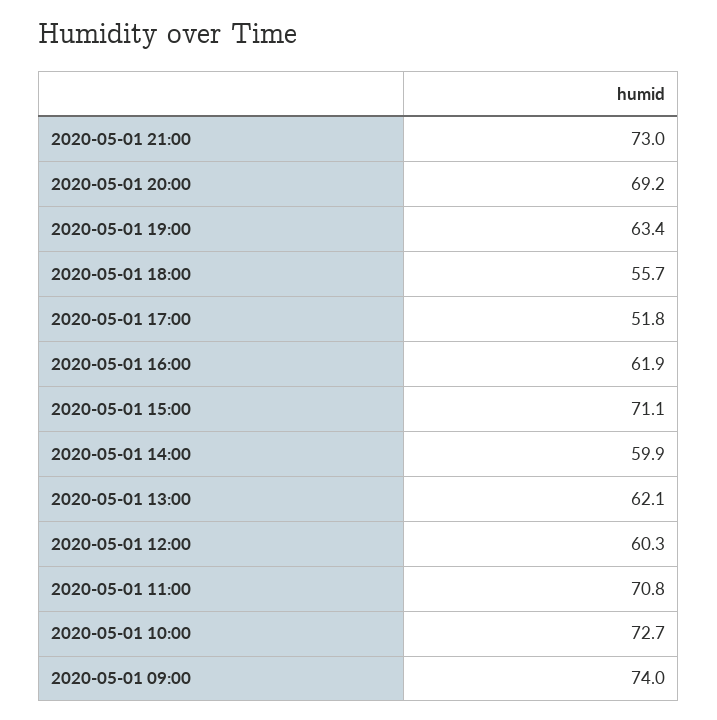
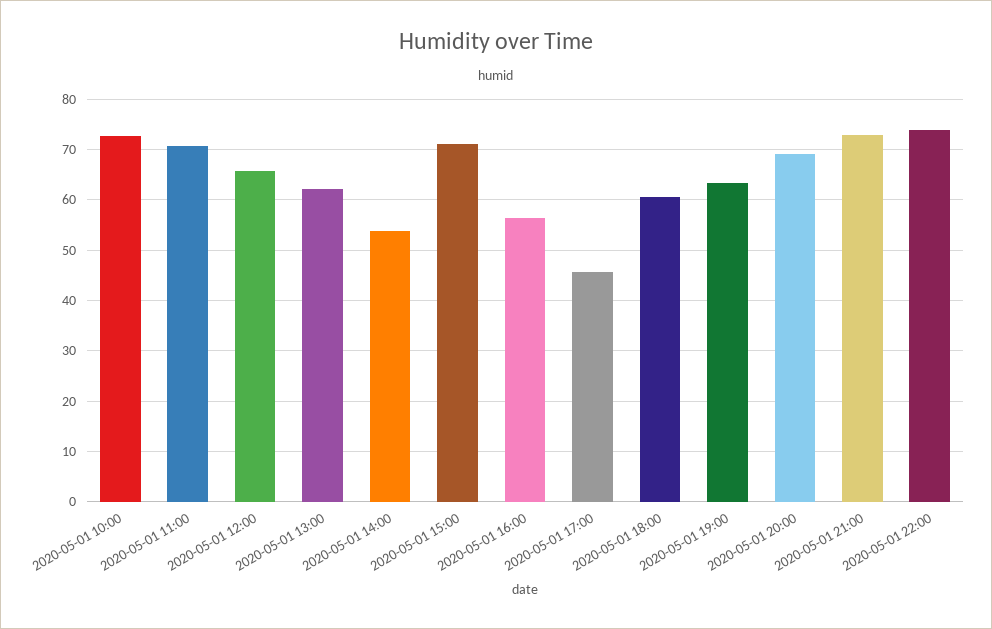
2020-05-01 18:00: 55.7 -> 60
2020-05-01 17:00: 51.8 -> 46
2020-05-01 16:00: 61.9 -> 56
2020-05-01 14:00: 59.9 -> 54
2020-05-01 12:00: 60.3 -> 66
2020-05-01 09:00: 74 -> none
2020-05-01 22:00: none -> 74

